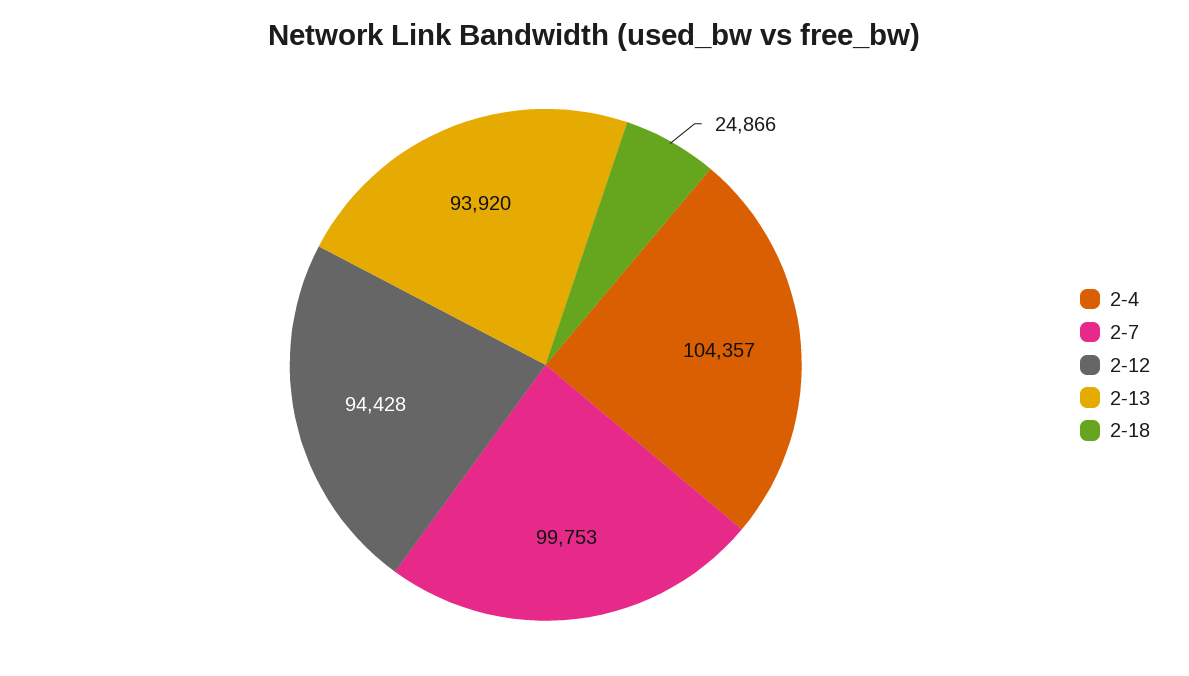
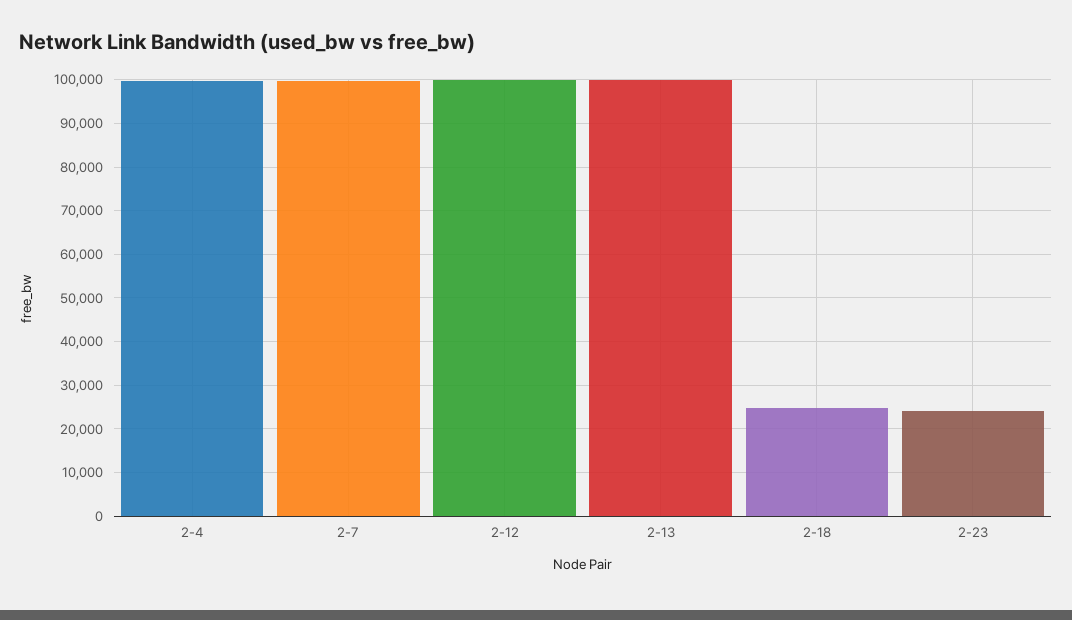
2-4: 104357 -> 100000
2-12: 94428 -> 100000
2-13: 93920 -> 100000
2-23: none -> 24000

